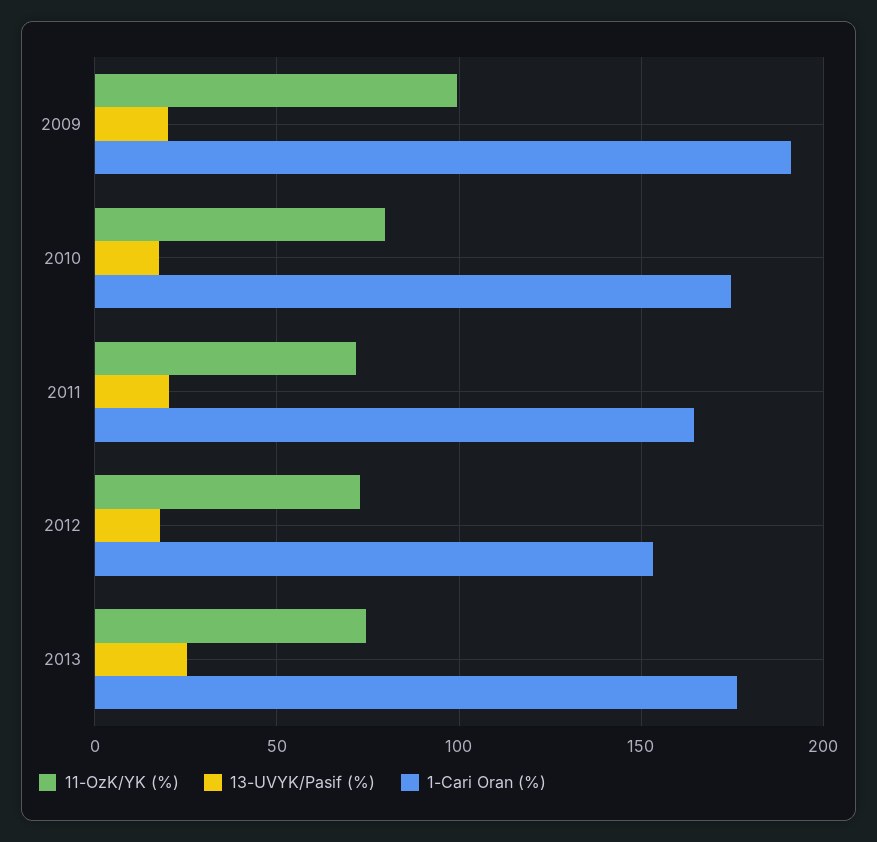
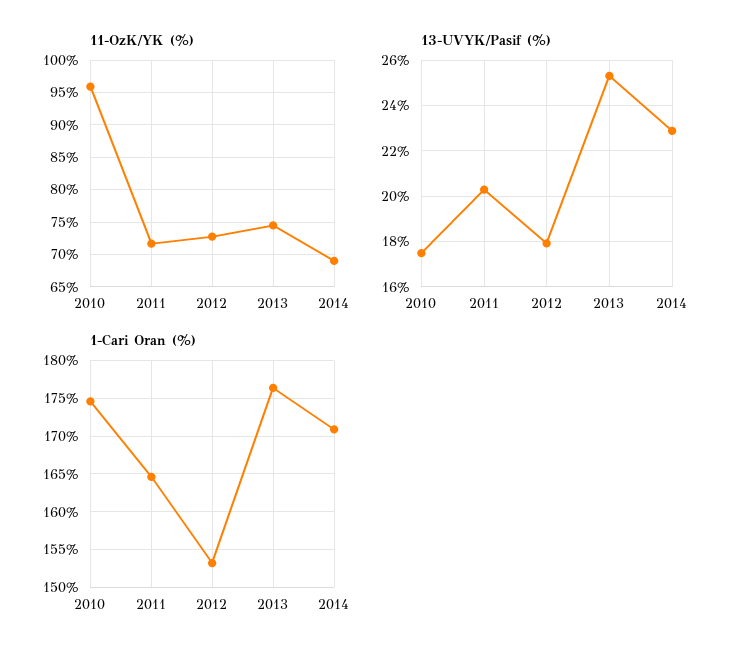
11-OzK/YK (%), 2009: 100 -> none
13-UVYK/Pasif (%), 2009: 20 -> none
1-Cari Oran (%), 2009: 190 -> none
11-OzK/YK (%), 2010: 80 -> 96
11-OzK/YK (%), 2014: none -> 69
13-UVYK/Pasif (%), 2014: none -> 23
1-Cari Oran (%), 2014: none -> 171

